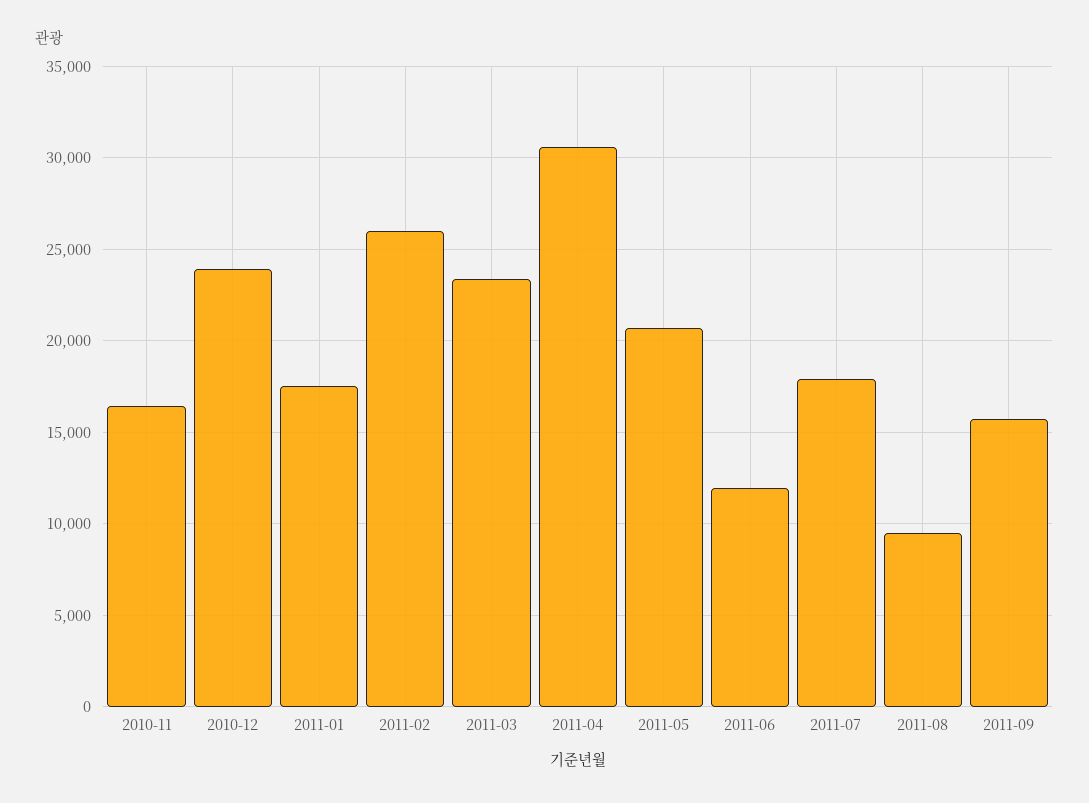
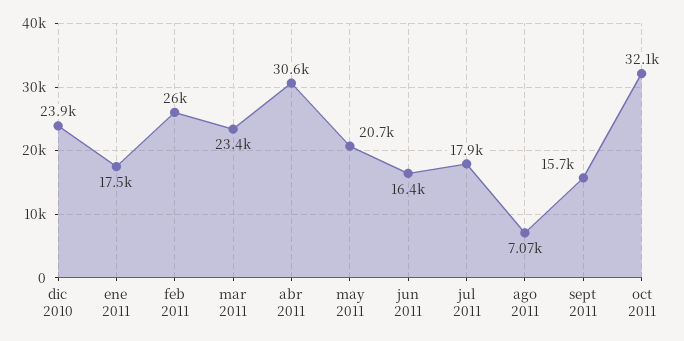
2010-11: 16500 -> none
2011-06: 12000 -> 16400
2011-08: 9500 -> 7070
oct 2011: none -> 32100

